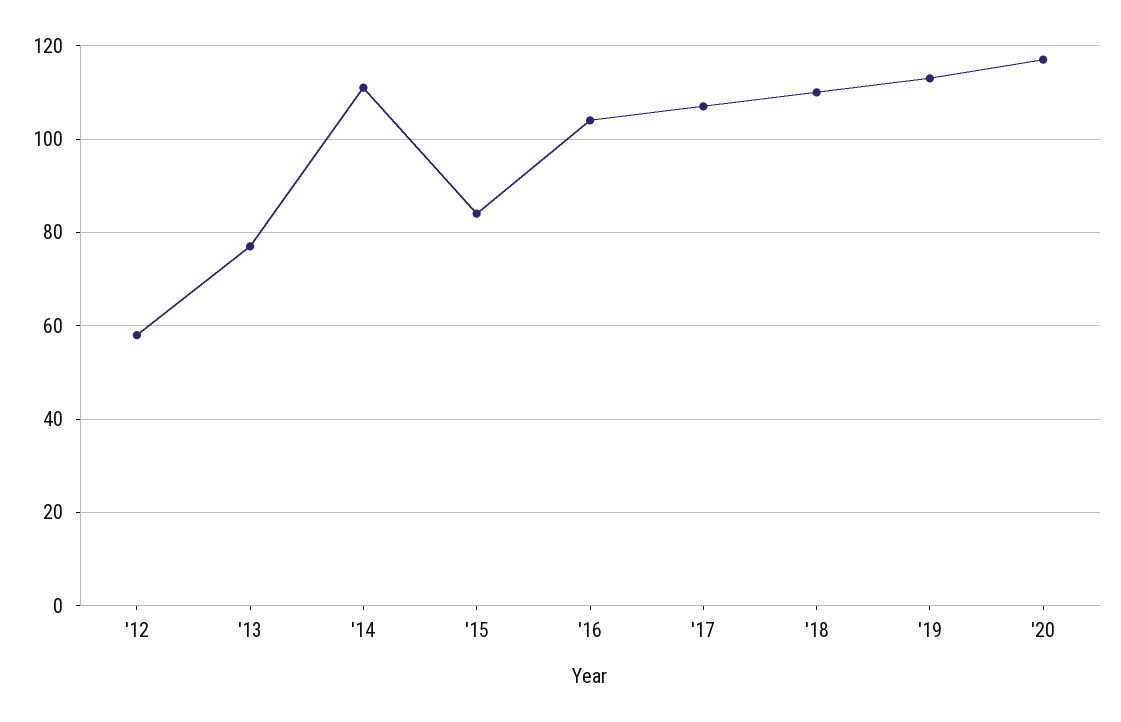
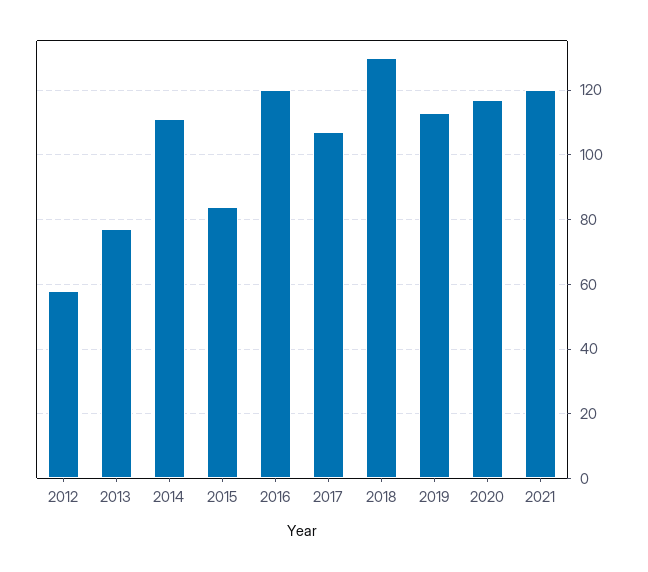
'16: 105 -> 120
'18: 110 -> 130
2021: none -> 120

